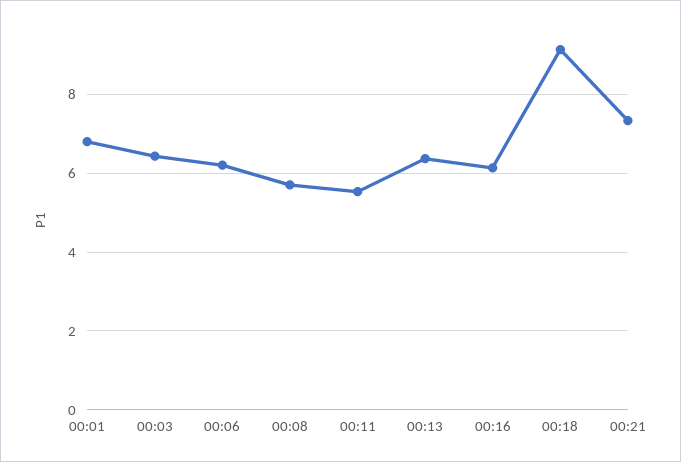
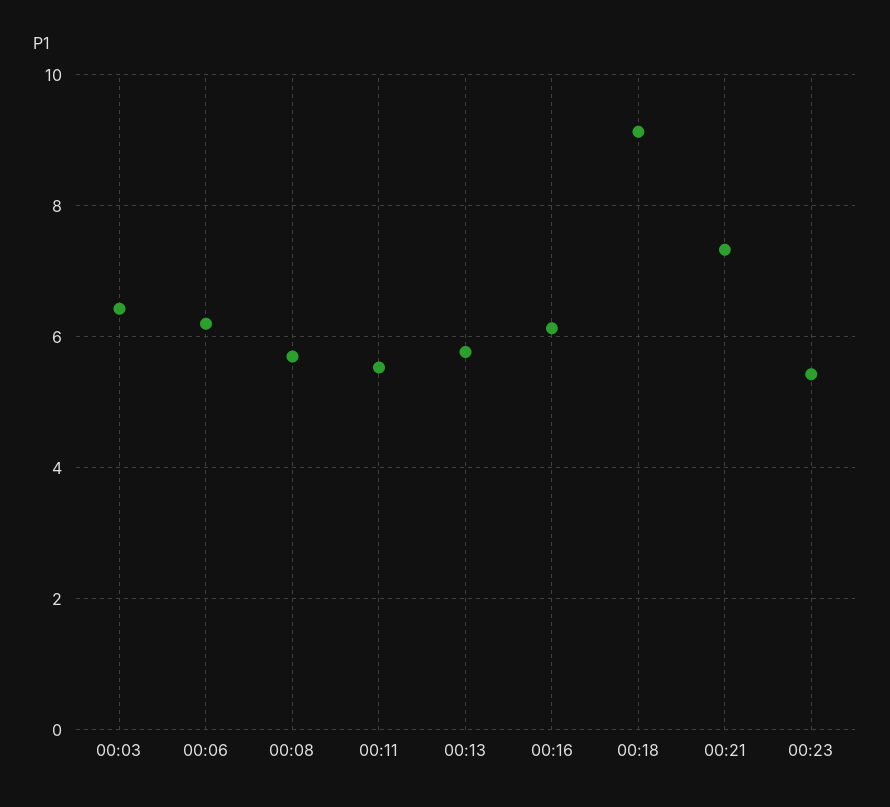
00:01: 6.8 -> none
00:13: 6.4 -> 5.8
00:23: none -> 5.4

